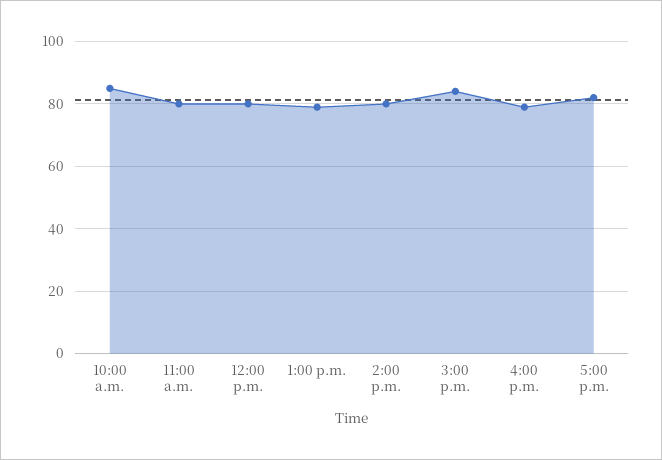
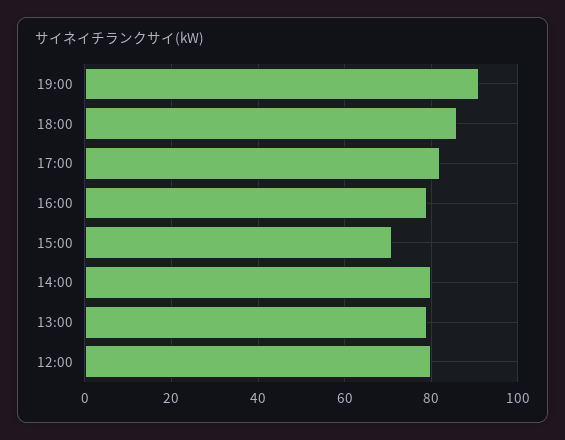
10:00 a.m.: 85 -> none
11:00 a.m.: 80 -> none
3:00 p.m.: 85 -> 70
19:00: none -> 90
18:00: none -> 85

